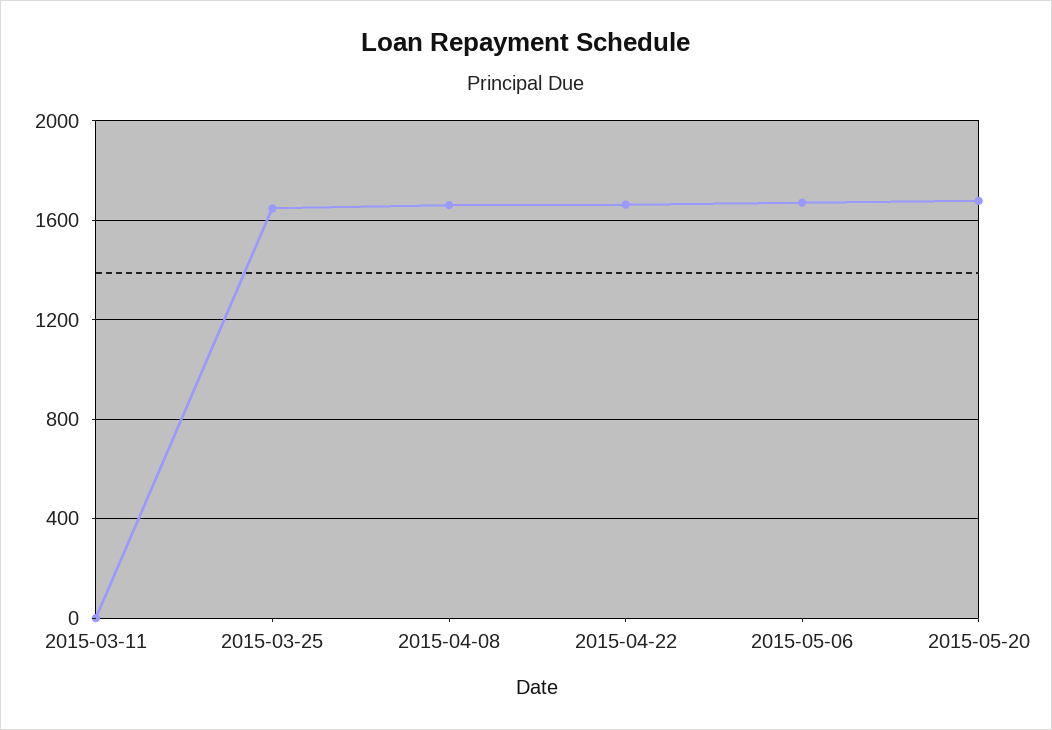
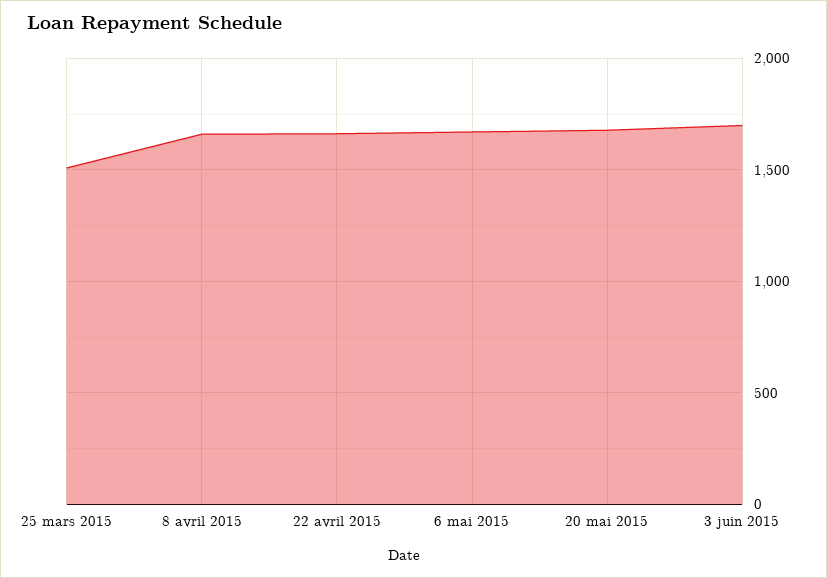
2015-03-11: 0 -> none
2015-03-25: 1650 -> 1500
3 juin 2015: none -> 1700

